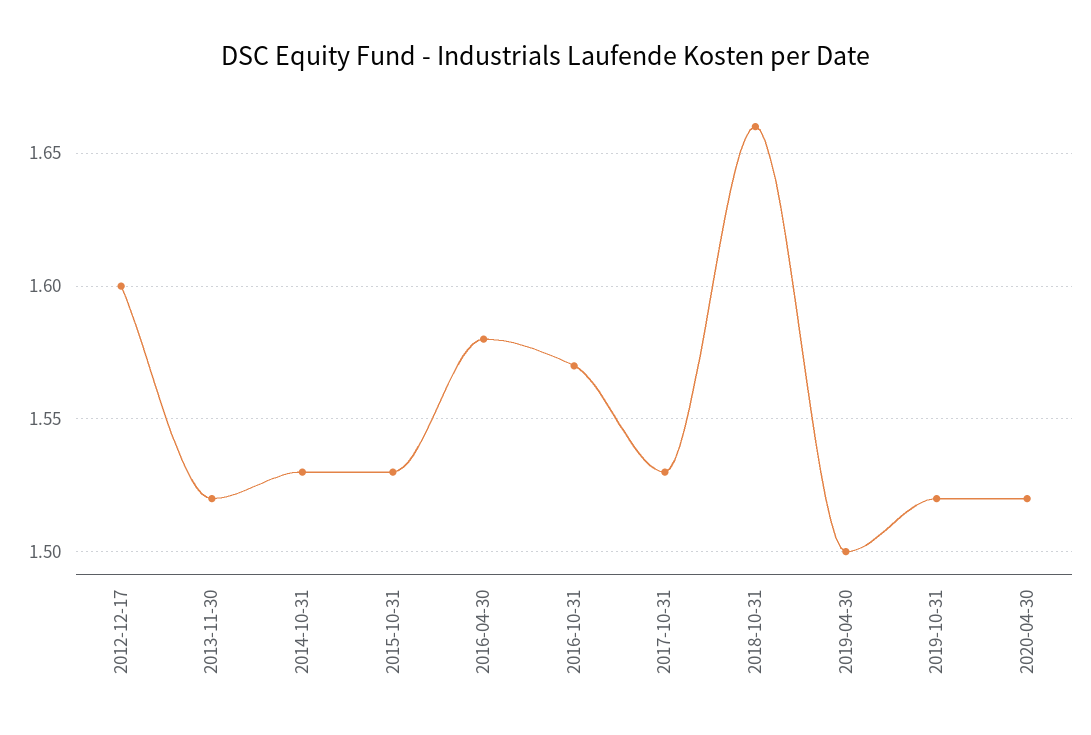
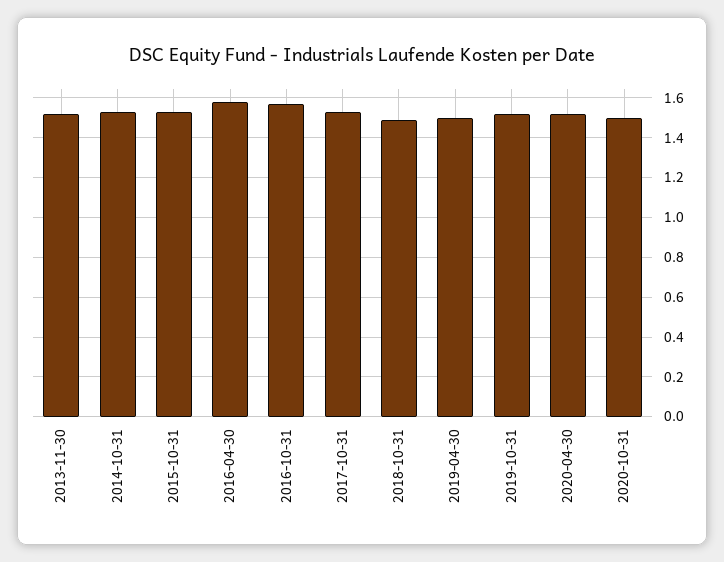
2012-12-17: 1.6 -> none
2018-10-31: 1.66 -> 1.5
2020-10-31: none -> 1.5

